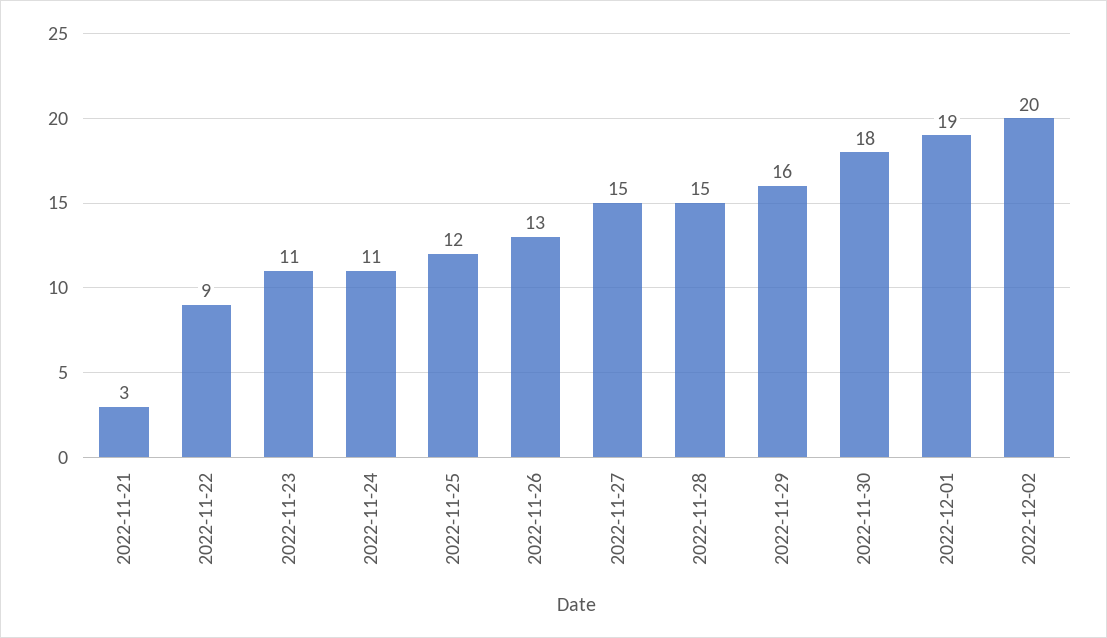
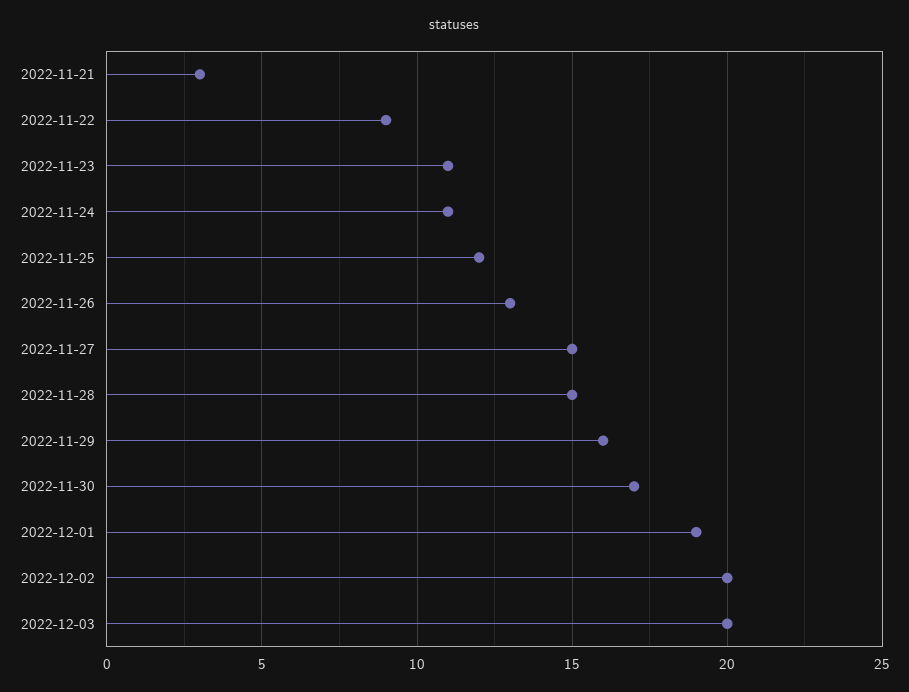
2022-11-30: 18 -> 17
2022-12-03: none -> 20

